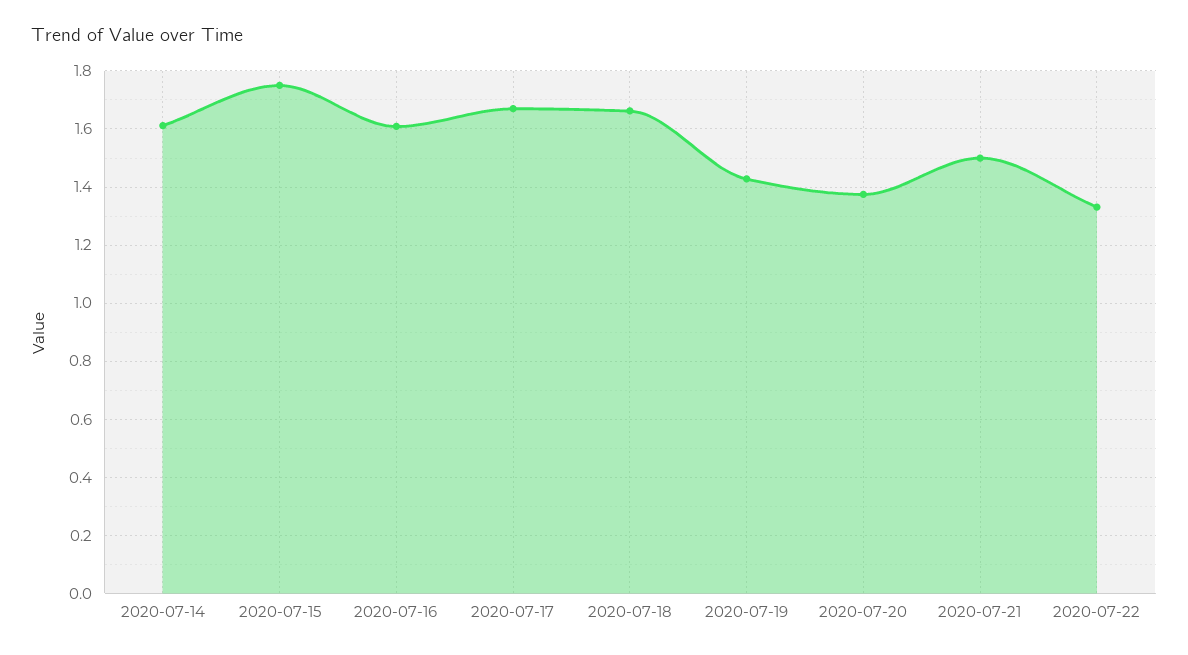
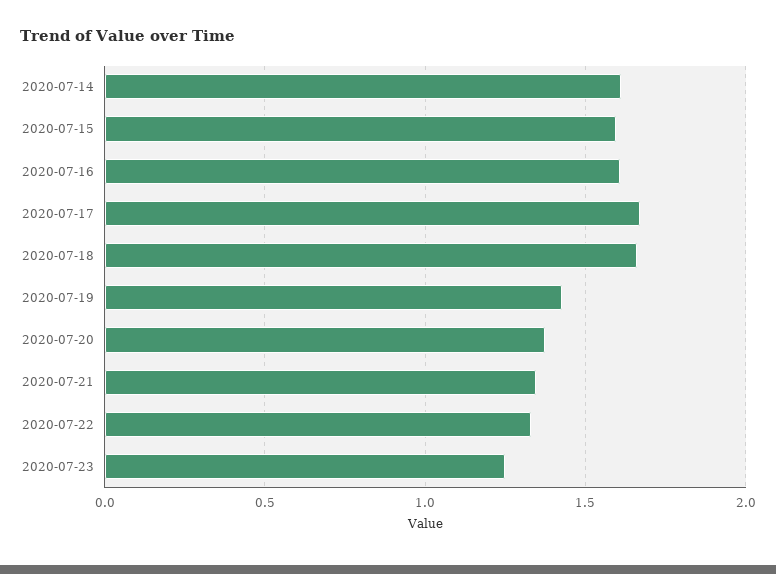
2020-07-15: 1.75 -> 1.6
2020-07-21: 1.5 -> 1.35
2020-07-23: none -> 1.25

